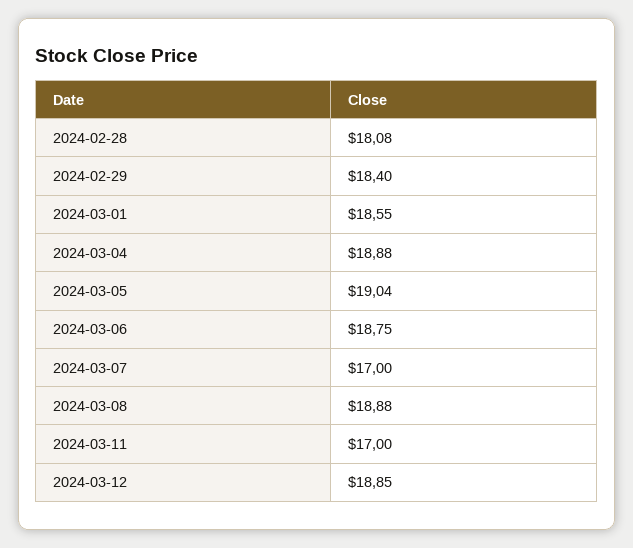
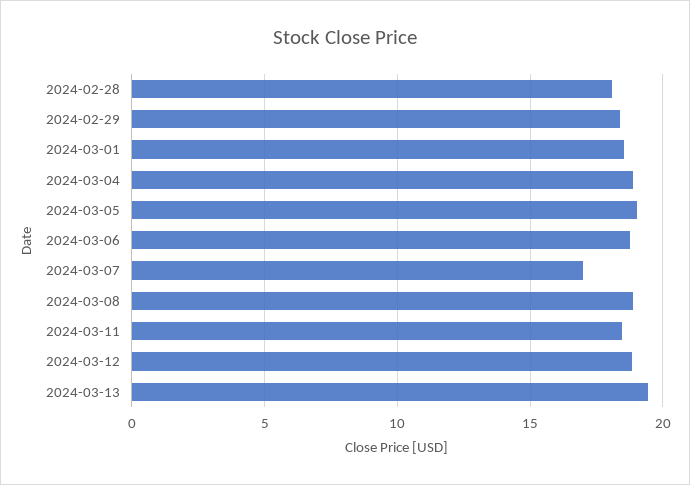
2024-03-11: 17 -> 18.5
2024-03-13: none -> 19.5

